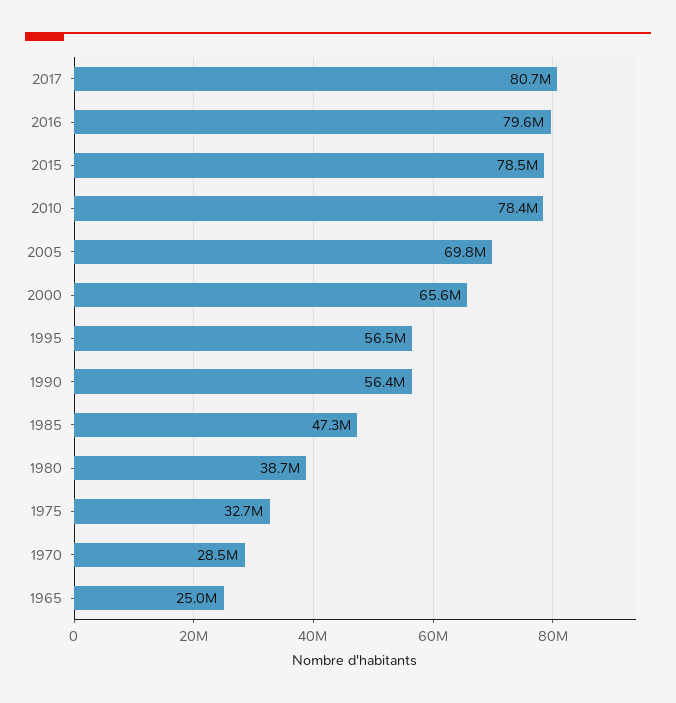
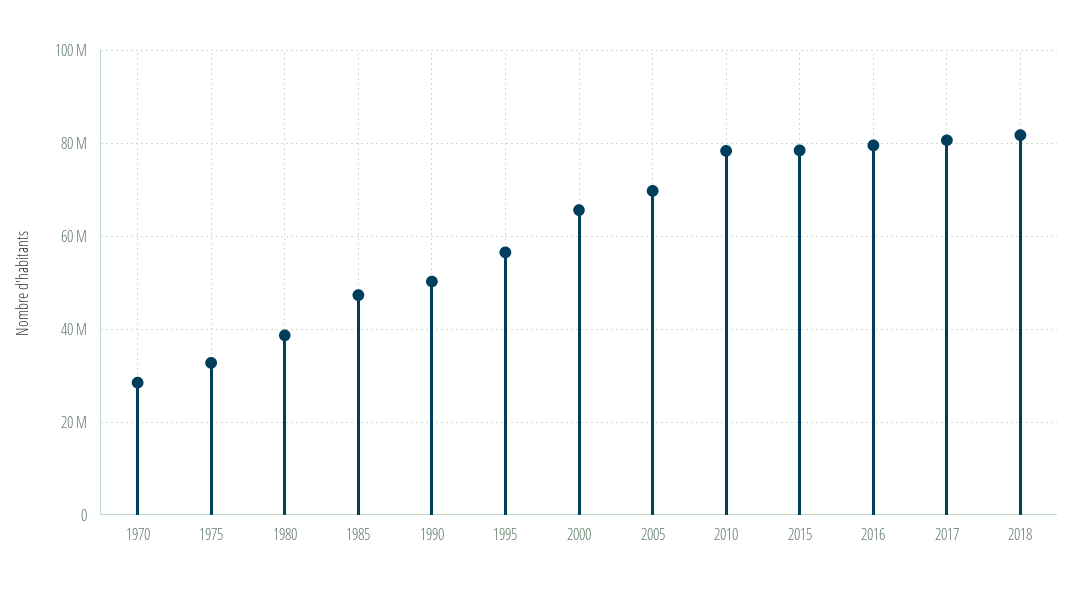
1990: 56400000 -> 50000000
1965: 25000000 -> none
2018: none -> 82000000

